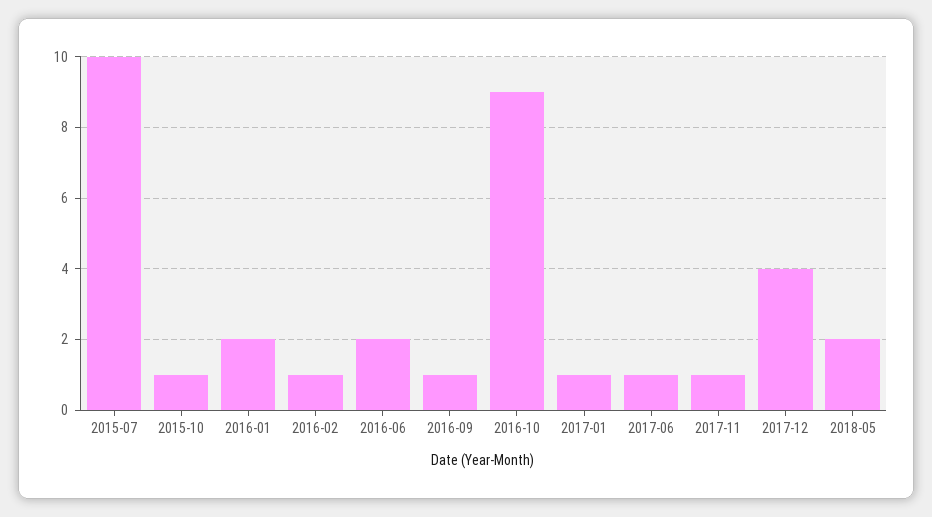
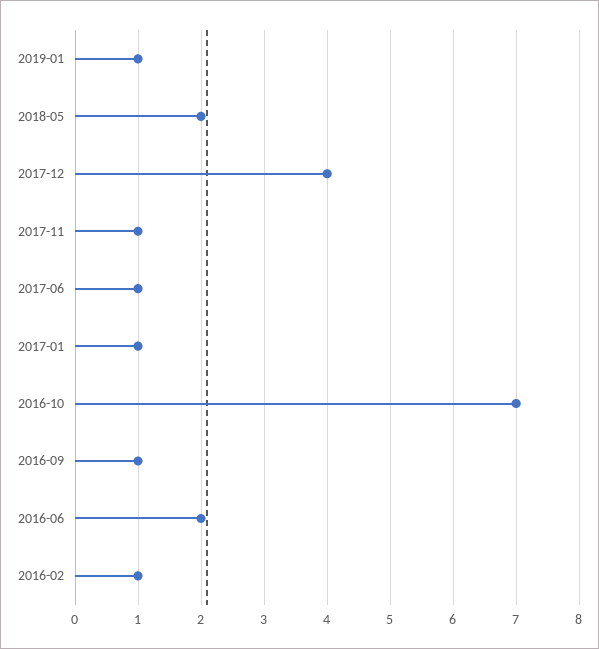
2015-07: 10 -> none
2015-10: 1 -> none
2016-01: 2 -> none
2016-10: 9 -> 7
2019-01: none -> 1

